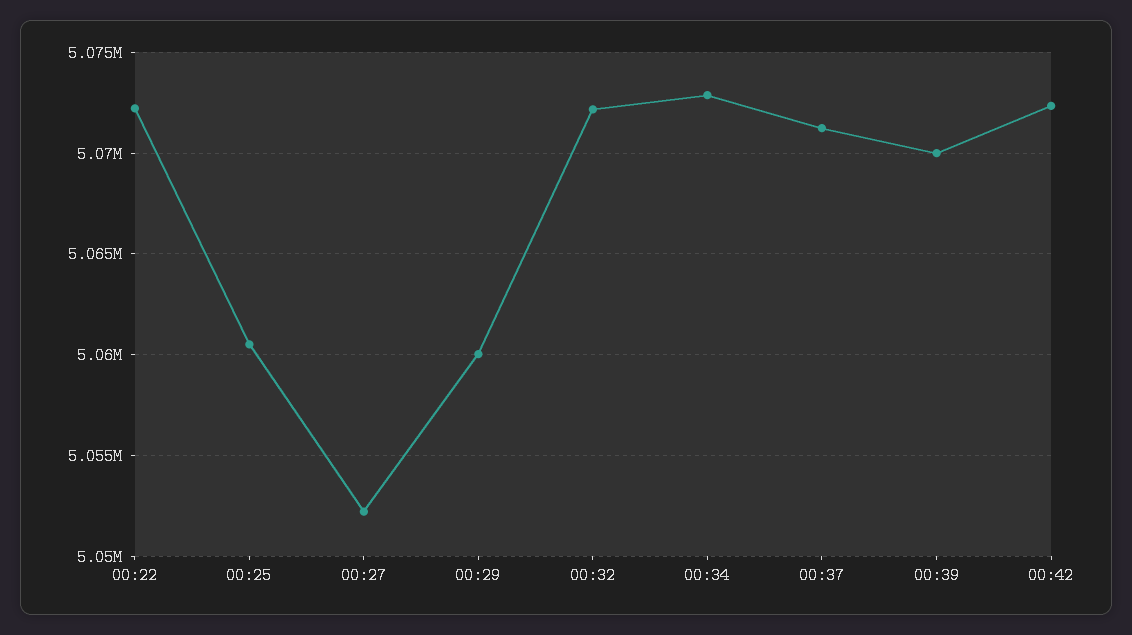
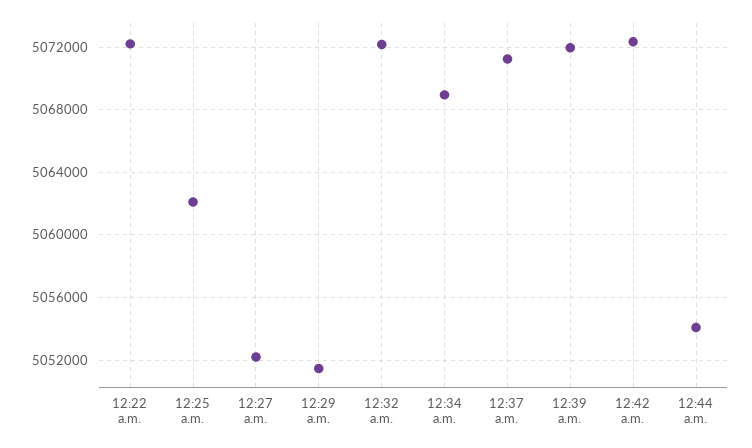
00:25: 5060500 -> 5062000
00:29: 5060000 -> 5051500
00:34: 5073000 -> 5069000
00:39: 5070000 -> 5072000
12:44 a.m.: none -> 5054000

